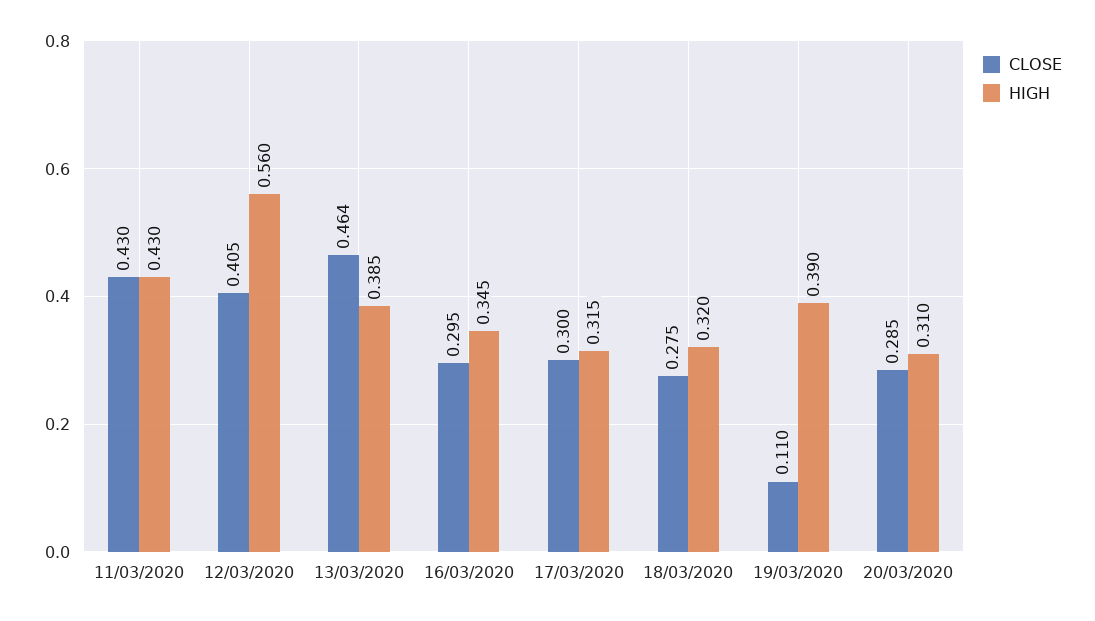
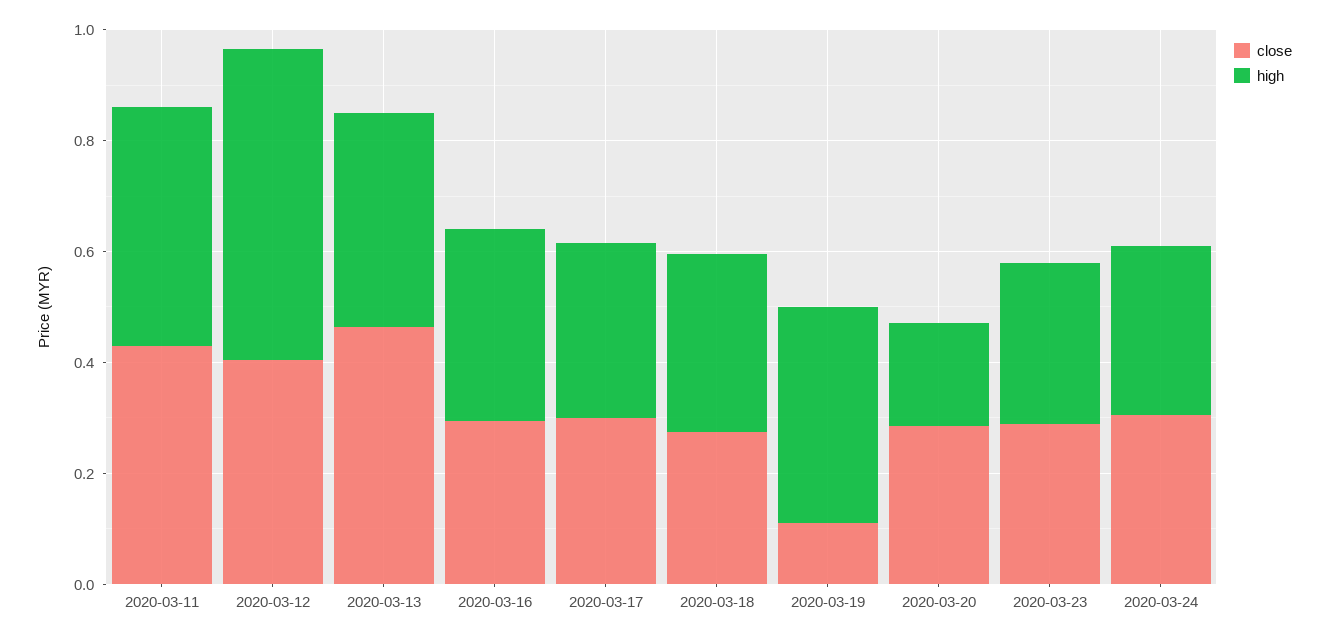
HIGH, 20/03/2020: 0.31 -> 0.2
CLOSE, 2020-03-23: none -> 0.3
HIGH, 2020-03-23: none -> 0.3
CLOSE, 2020-03-24: none -> 0.3
HIGH, 2020-03-24: none -> 0.3

